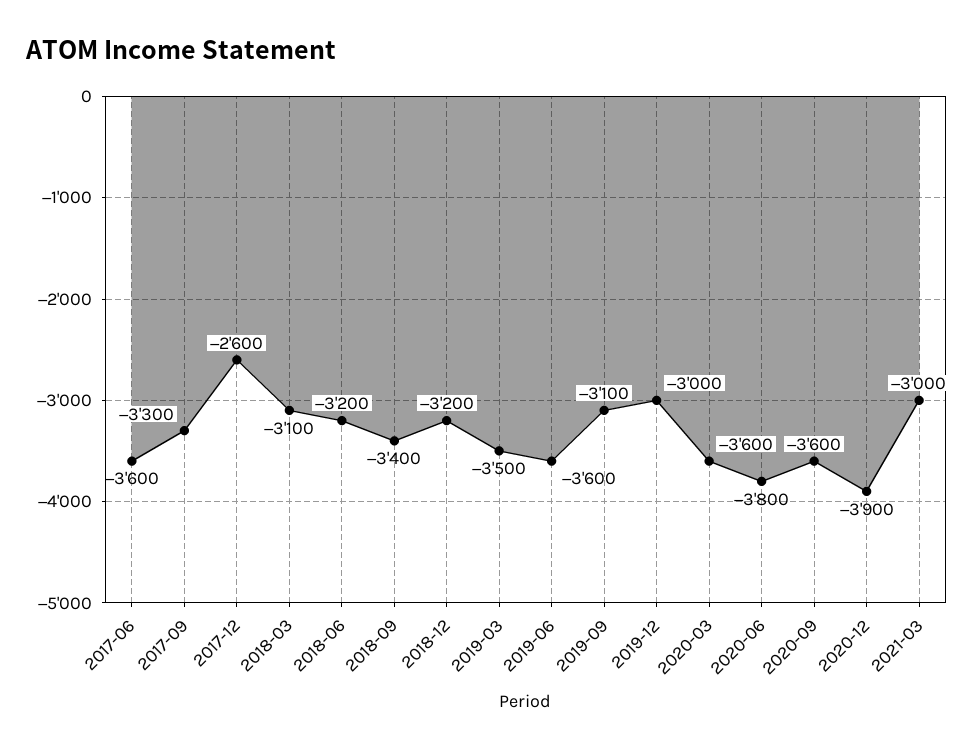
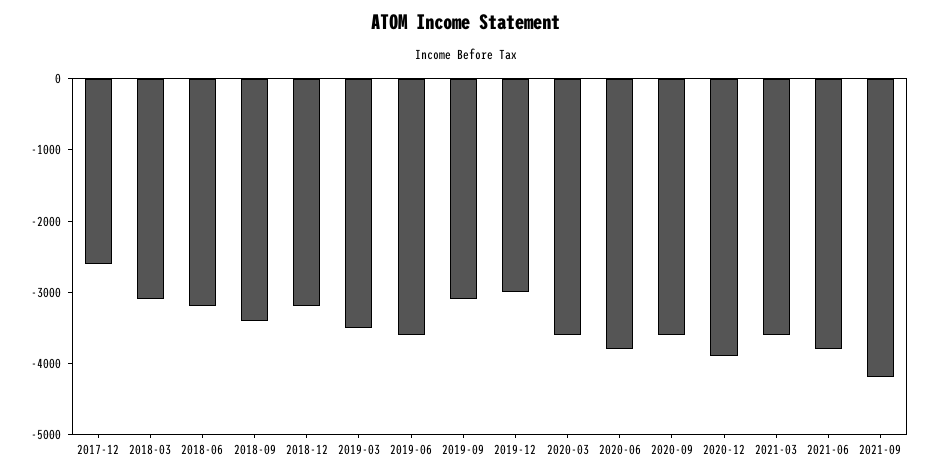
2017-06: -3600 -> none
2017-09: -3300 -> none
2021-03: -3000 -> -3600
2021-06: none -> -3800
2021-09: none -> -4200

